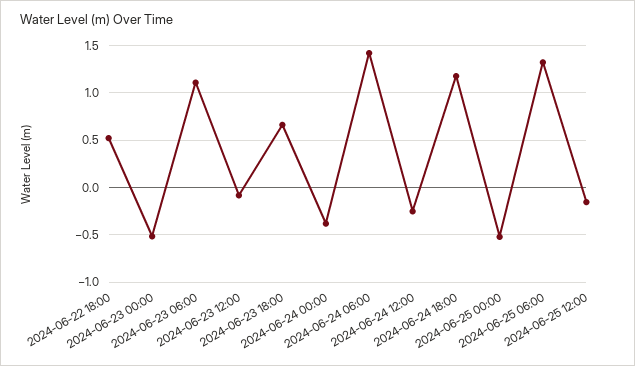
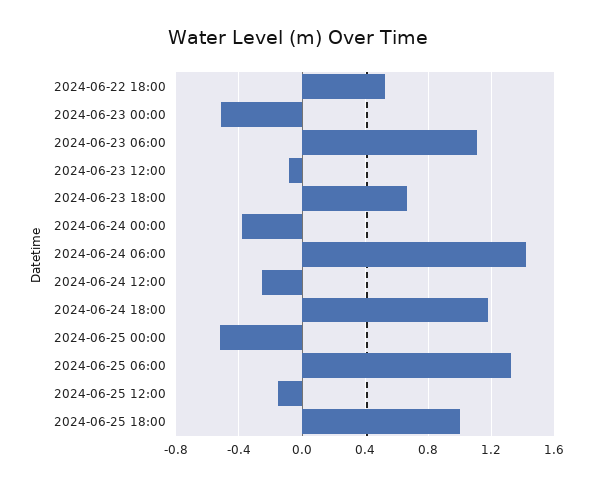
2024-06-25 18:00: none -> 1

